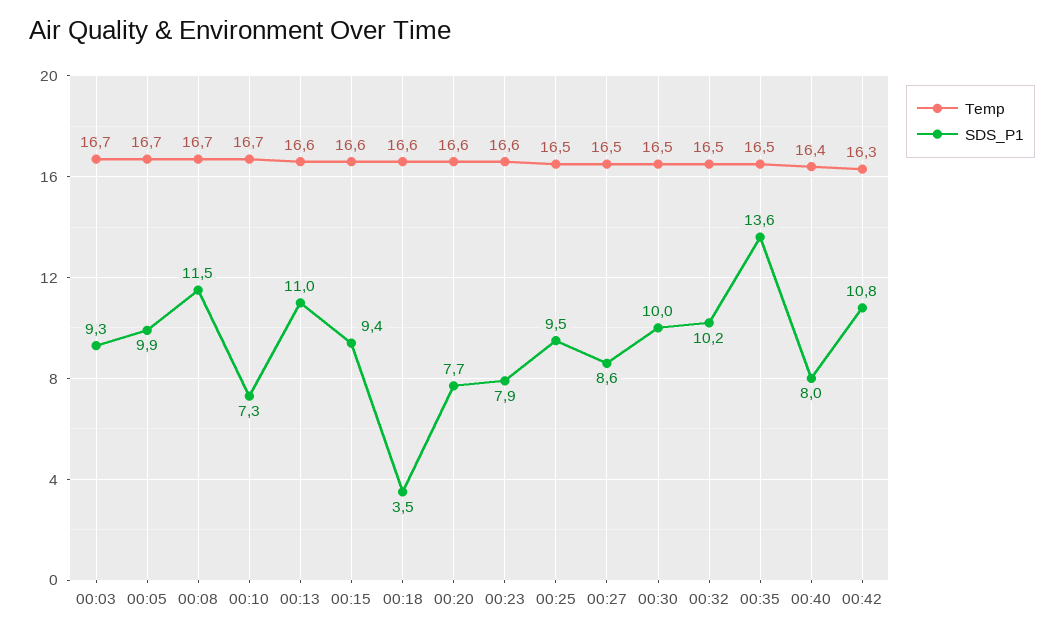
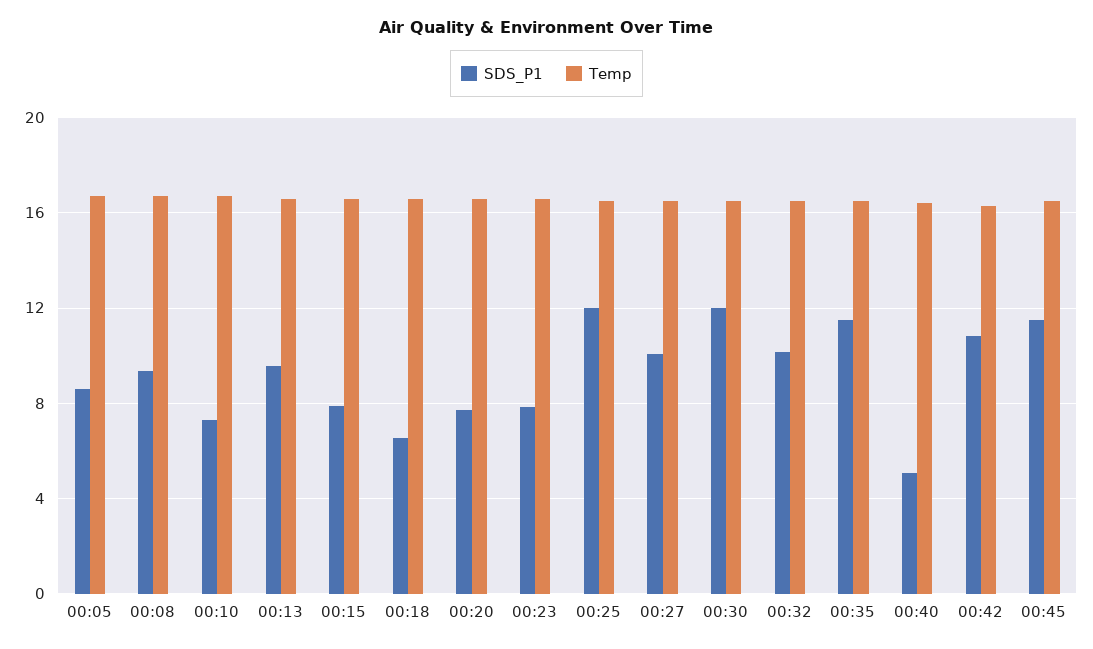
Temp, 00:03: 16.7 -> none
SDS_P1, 00:03: 9.3 -> none
SDS_P1, 00:05: 9.9 -> 8.5
SDS_P1, 00:08: 11.5 -> 9.5
SDS_P1, 00:13: 11 -> 9.5
SDS_P1, 00:15: 9.4 -> 8
SDS_P1, 00:18: 3.5 -> 6.5
SDS_P1, 00:25: 9.5 -> 12
SDS_P1, 00:27: 8.6 -> 10
SDS_P1, 00:30: 10 -> 12
SDS_P1, 00:35: 13.6 -> 11.5
SDS_P1, 00:40: 8 -> 5
SDS_P1, 00:45: none -> 11.5
Temp, 00:45: none -> 16.5

